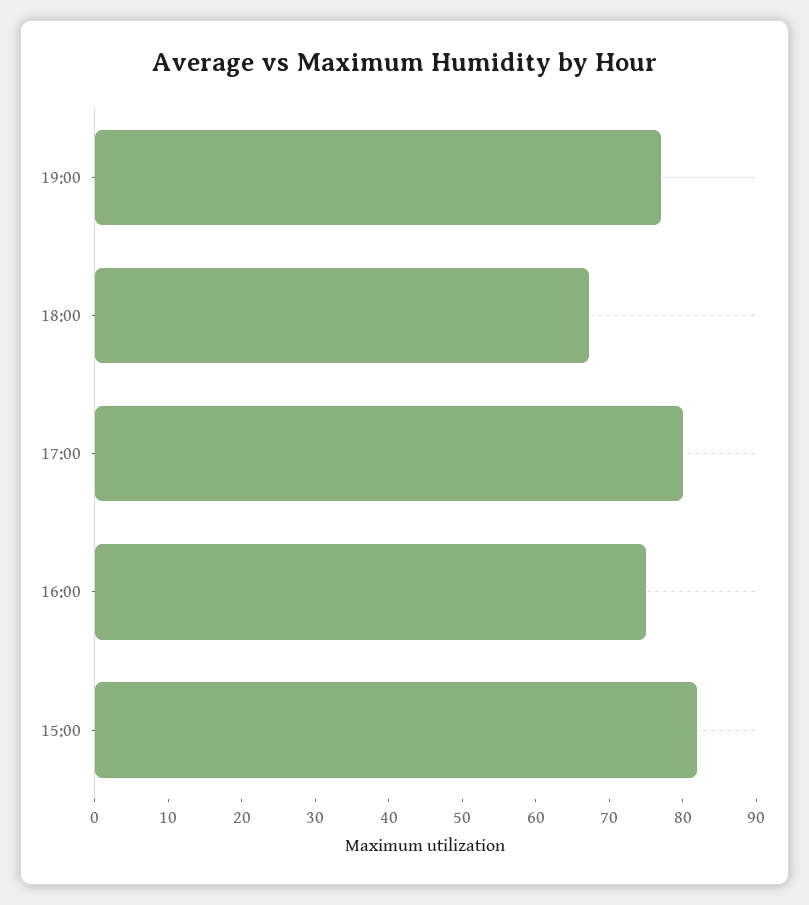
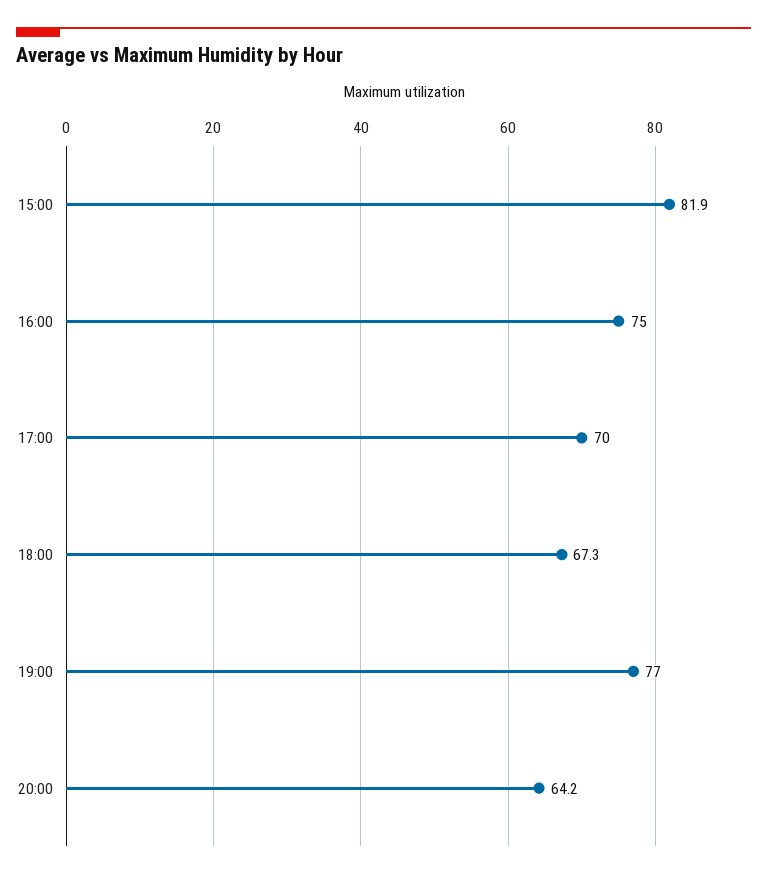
17:00: 80 -> 70
20:00: none -> 64.2

